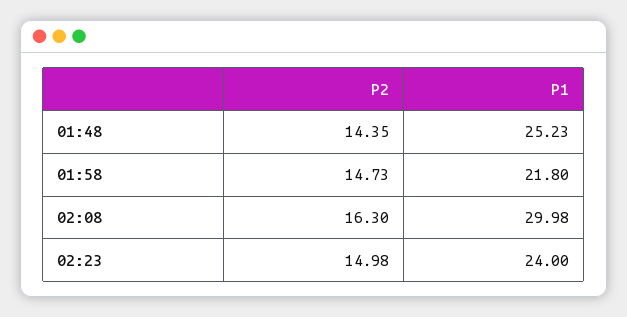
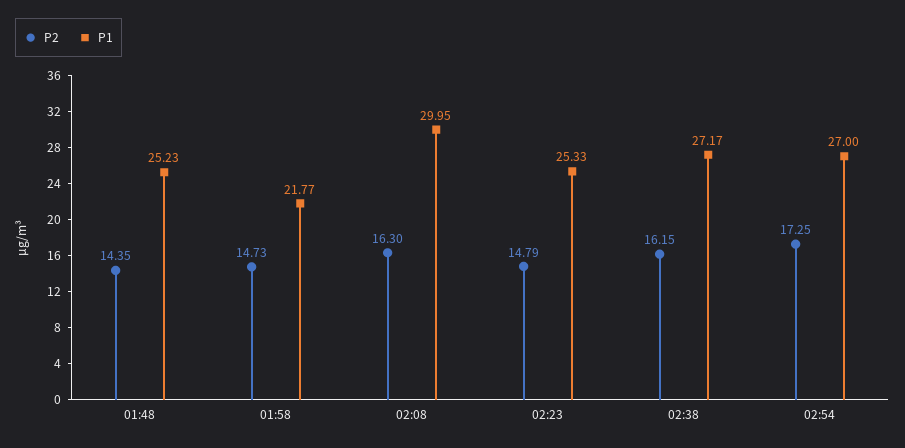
P1, 01:58: 21.8 -> 21.77
P1, 02:08: 29.98 -> 29.95
P2, 02:23: 14.98 -> 14.79
P1, 02:23: 24 -> 25.33
P2, 02:38: none -> 16.15
P1, 02:38: none -> 27.17
P2, 02:54: none -> 17.25
P1, 02:54: none -> 27

